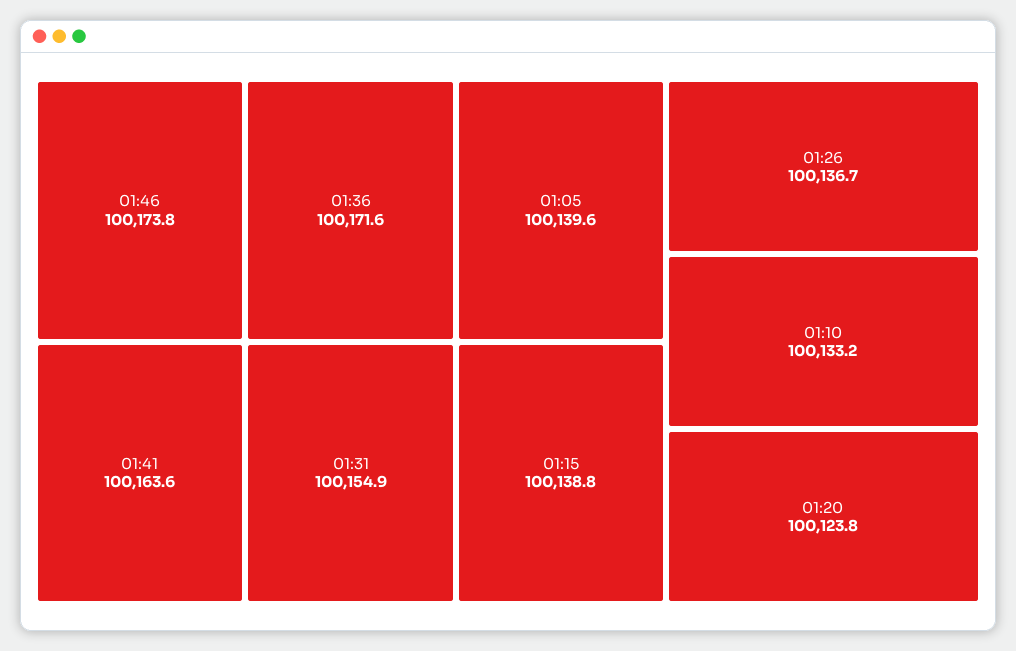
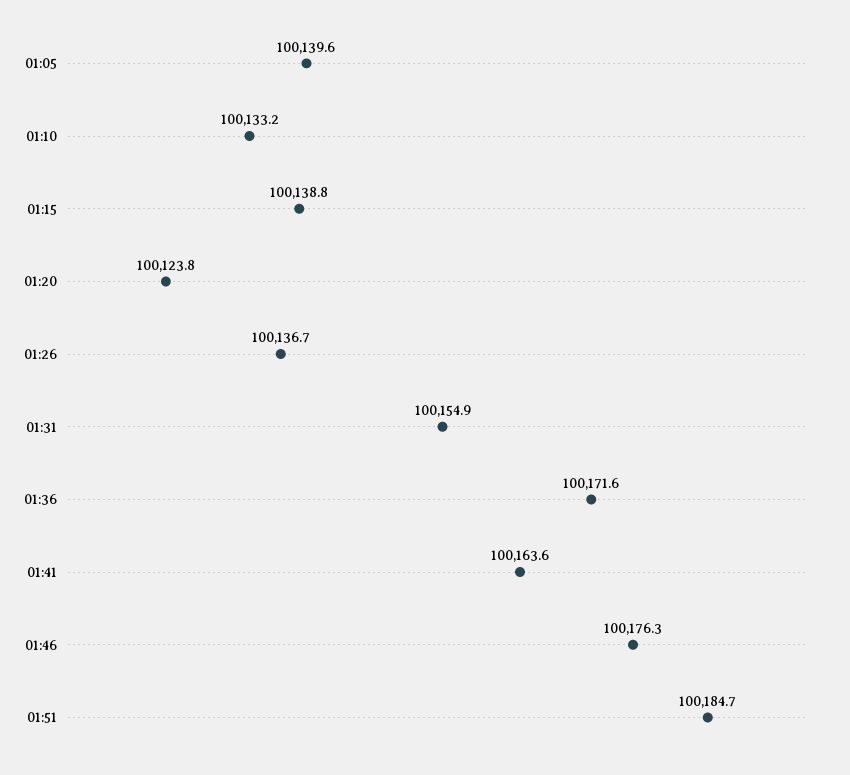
01:46: 100173.8 -> 100176.3
01:51: none -> 100184.7

